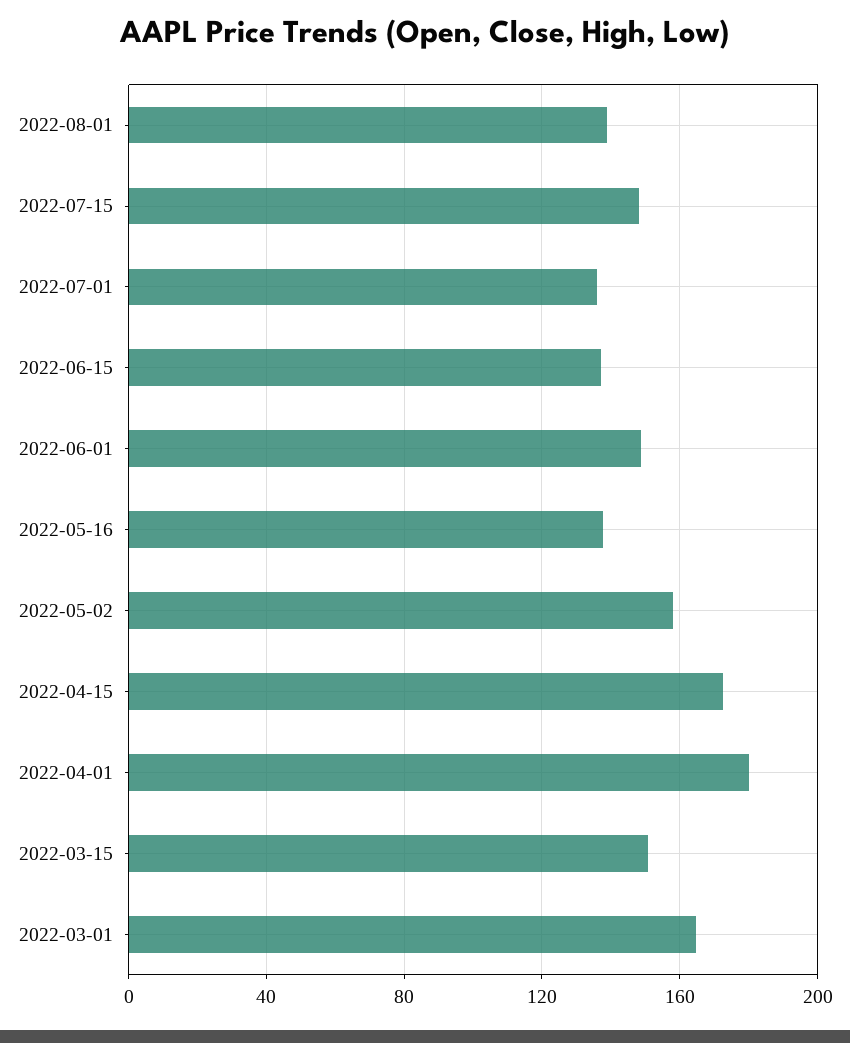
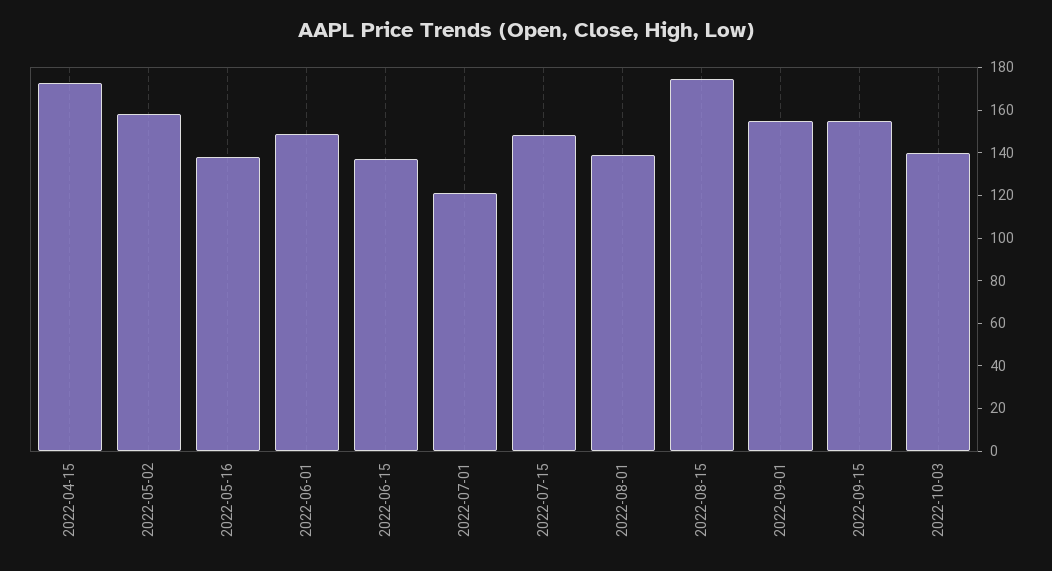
2022-07-01: 135 -> 120
2022-04-01: 180 -> none
2022-03-15: 150 -> none
2022-03-01: 165 -> none
2022-08-15: none -> 175
2022-09-01: none -> 155
2022-09-15: none -> 155
2022-10-03: none -> 140

